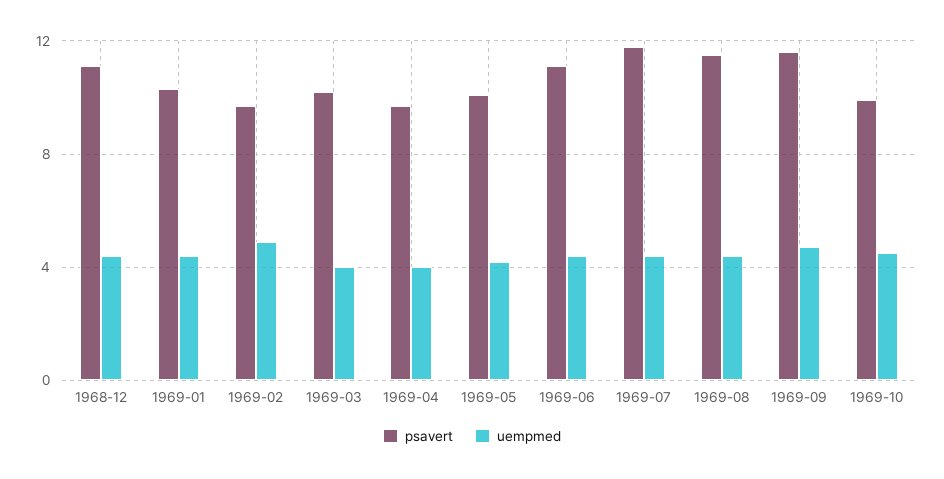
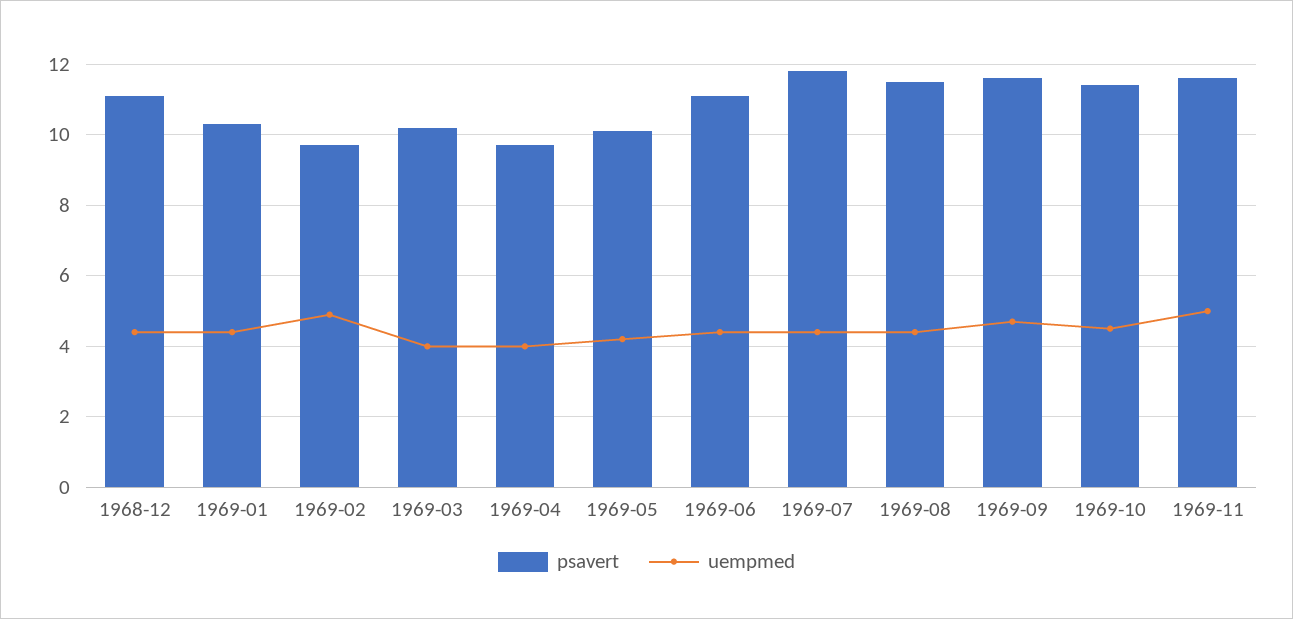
psavert, 1969-10: 10 -> 11.5
psavert, 1969-11: none -> 11.5
uempmed, 1969-11: none -> 5

